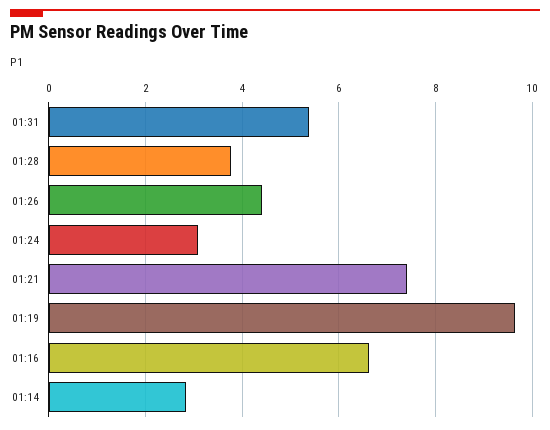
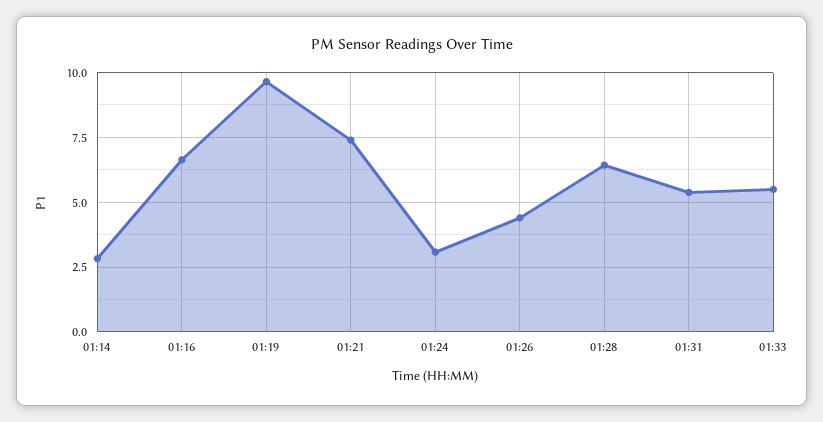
01:28: 3.8 -> 6.5
01:33: none -> 5.5

